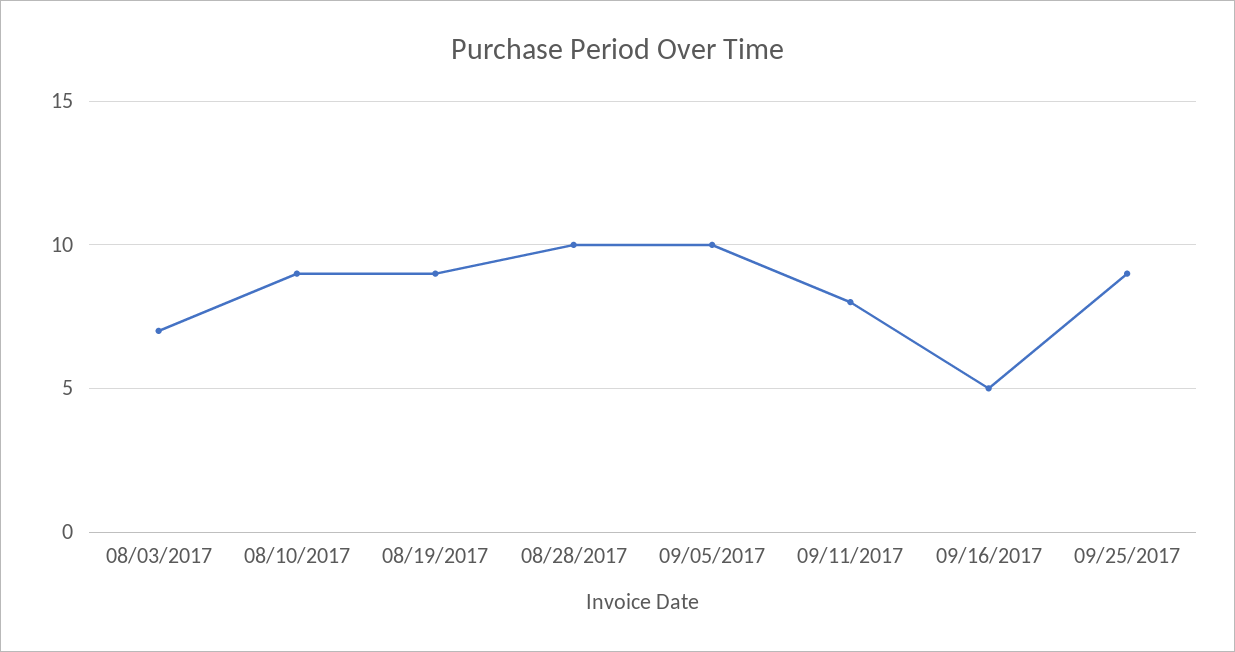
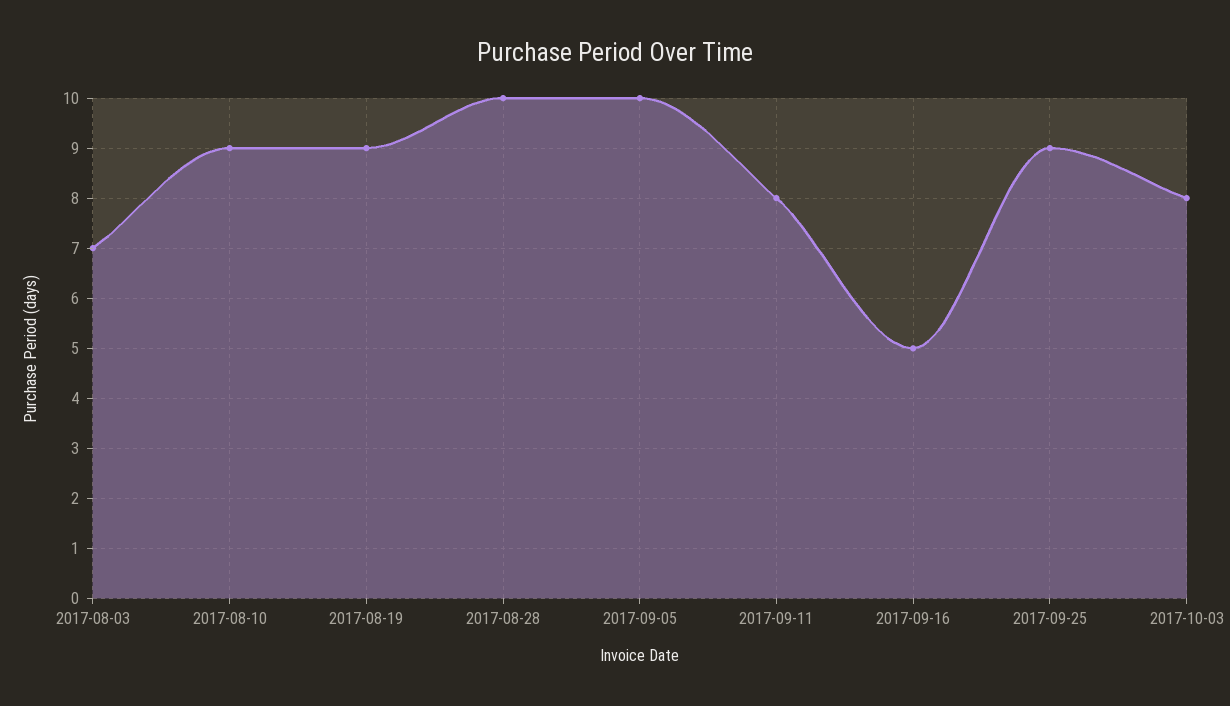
2017-10-03: none -> 8

